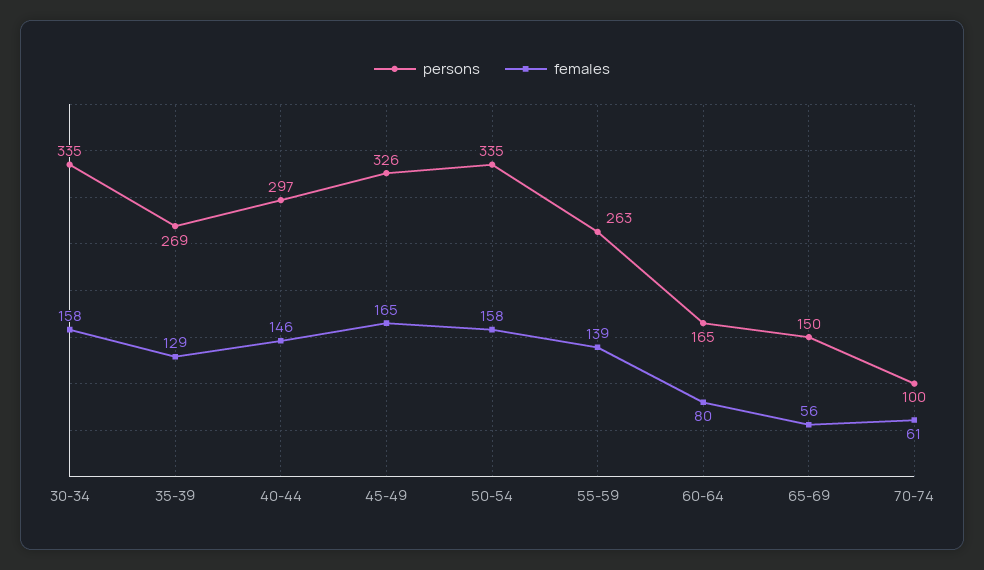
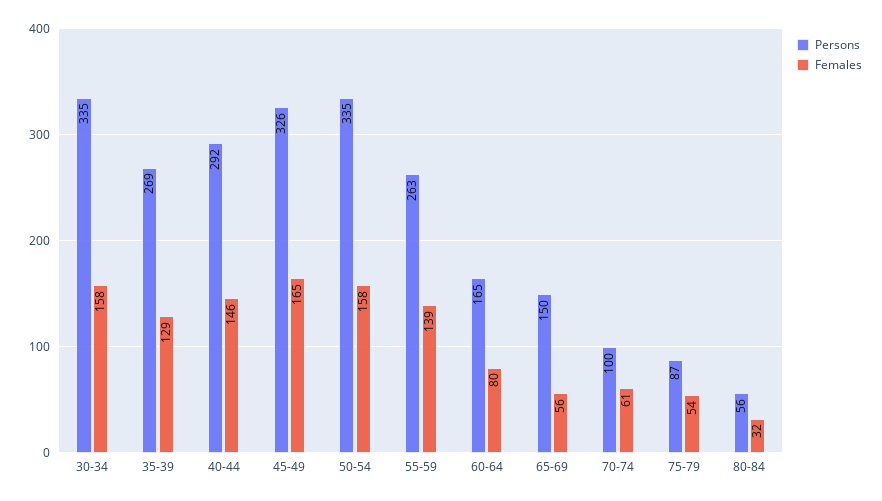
persons, 40-44: 297 -> 292
persons, 75-79: none -> 87
females, 75-79: none -> 54
persons, 80-84: none -> 56
females, 80-84: none -> 32

